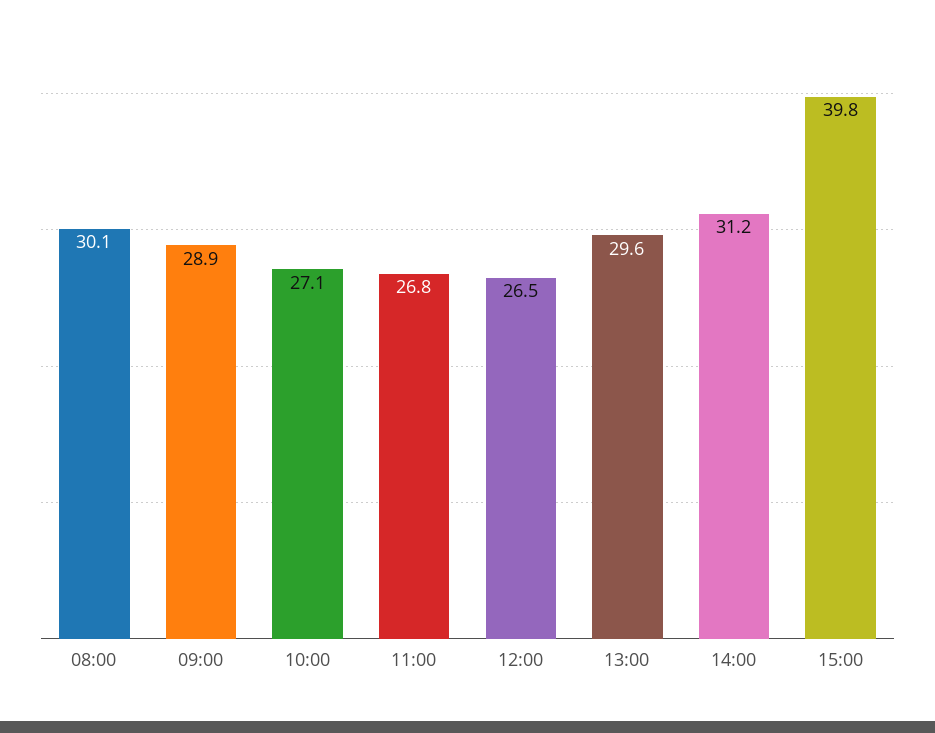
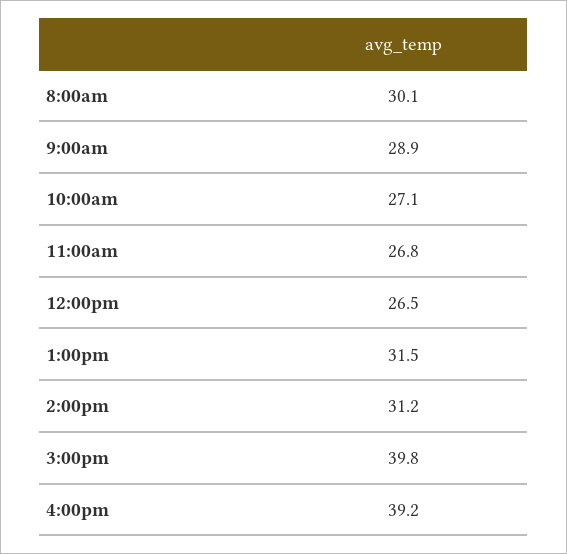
13:00: 29.6 -> 31.5
4:00pm: none -> 39.2

